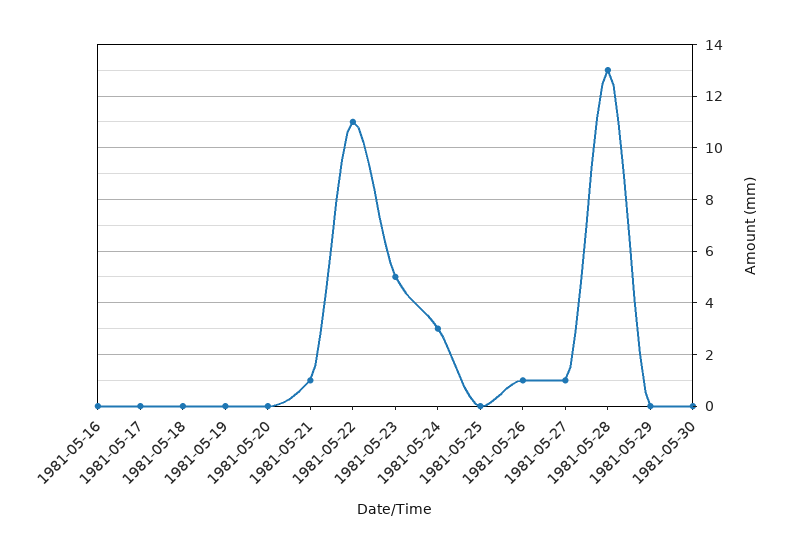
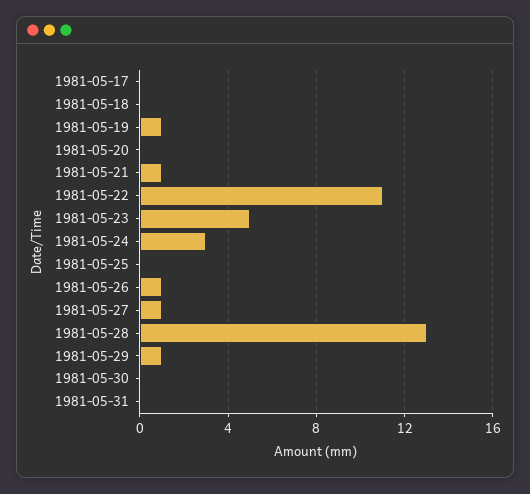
1981-05-16: 0 -> none
1981-05-19: 0 -> 1
1981-05-29: 0 -> 1
1981-05-31: none -> 0

